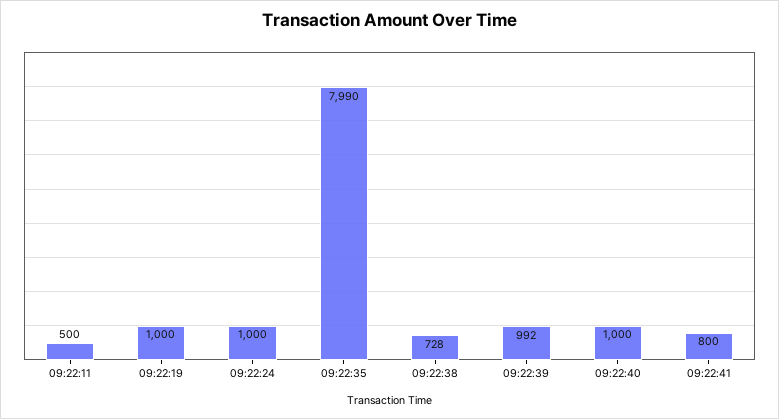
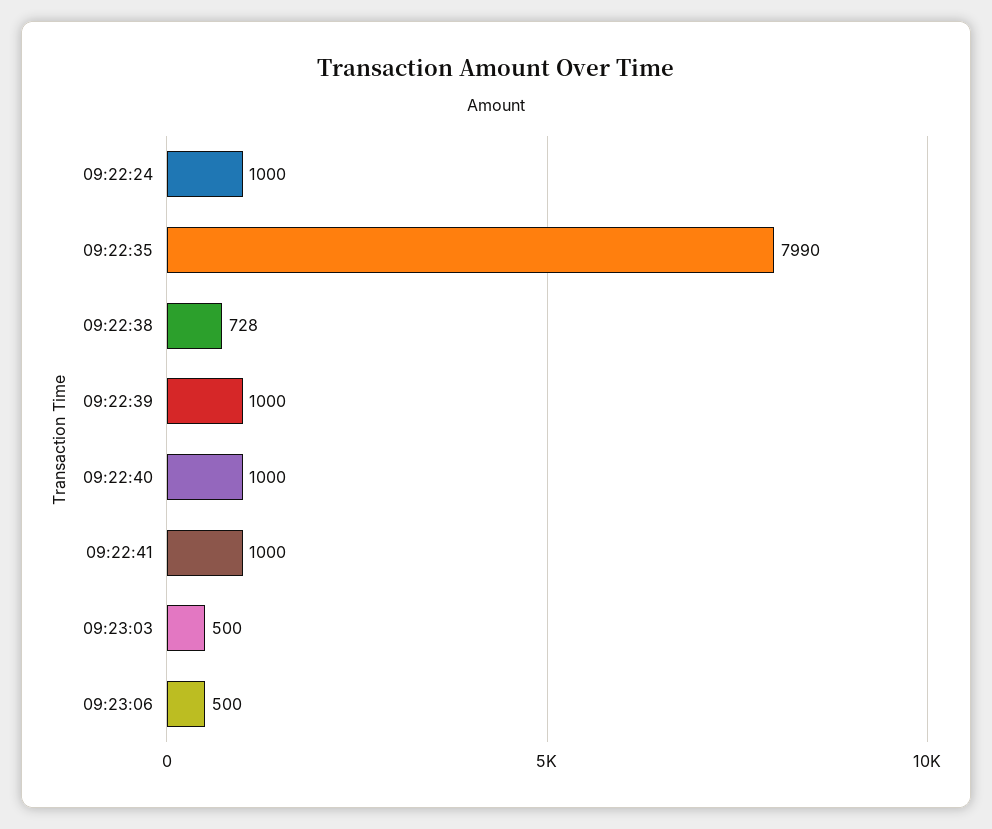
09:22:11: 500 -> none
09:22:19: 1000 -> none
09:22:39: 992 -> 1000
09:22:41: 800 -> 1000
09:23:03: none -> 500
09:23:06: none -> 500

